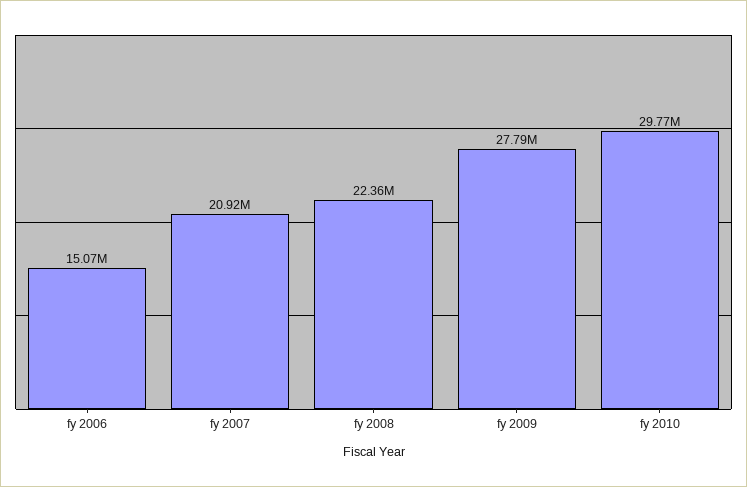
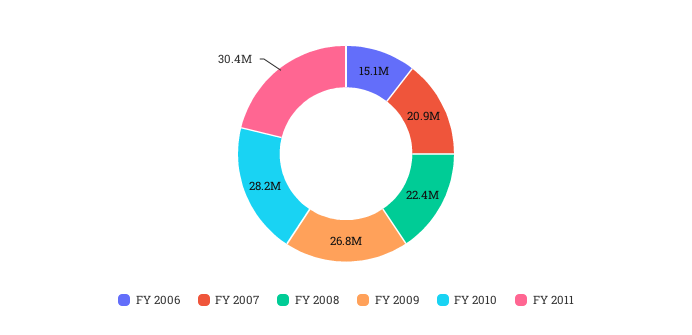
fy 2009: 27790000 -> 26800000
fy 2010: 29770000 -> 28200000
FY 2011: none -> 30400000

